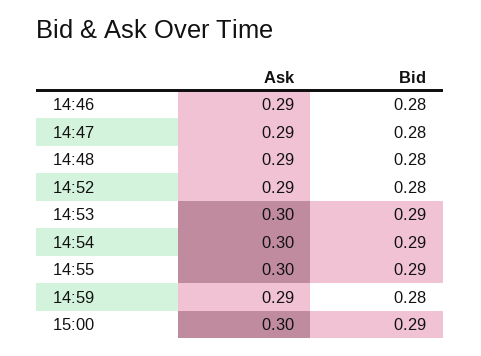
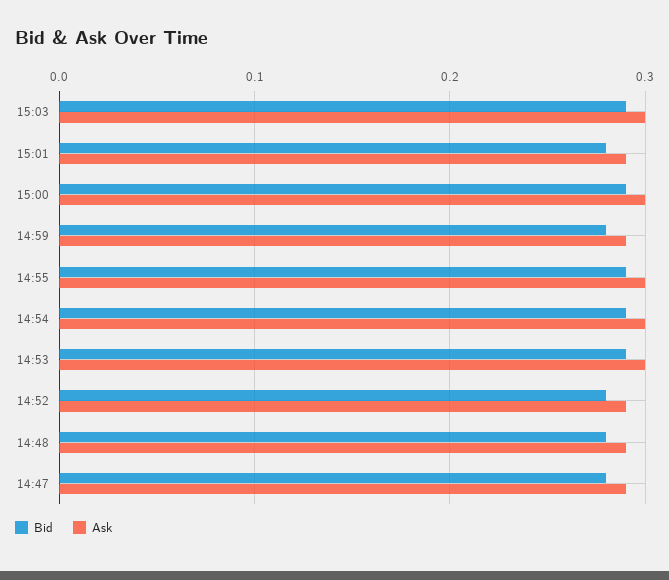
Ask, 14:46: 0.29 -> none
Bid, 14:46: 0.28 -> none
Bid, 15:03: none -> 0.29
Ask, 15:03: none -> 0.3
Bid, 15:01: none -> 0.28
Ask, 15:01: none -> 0.29

